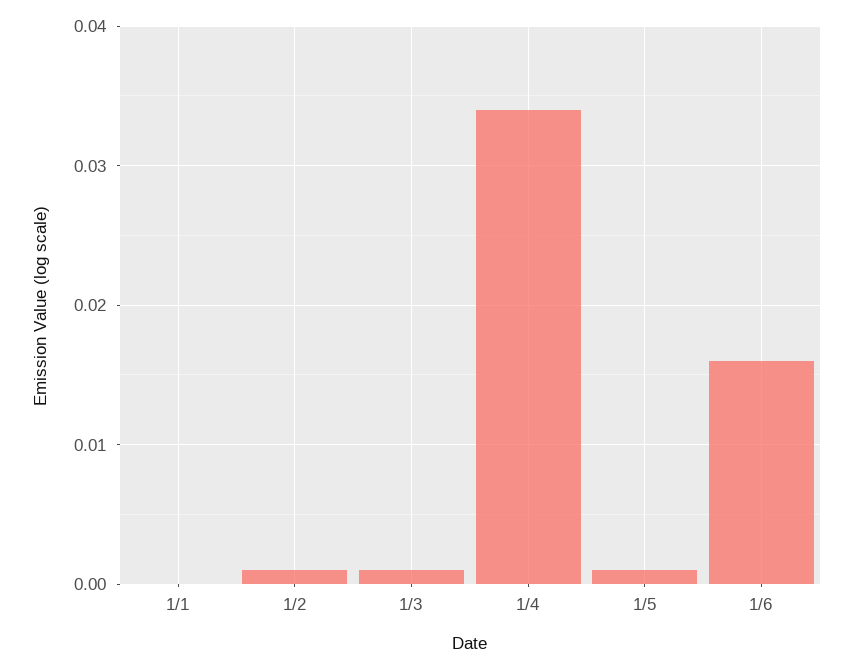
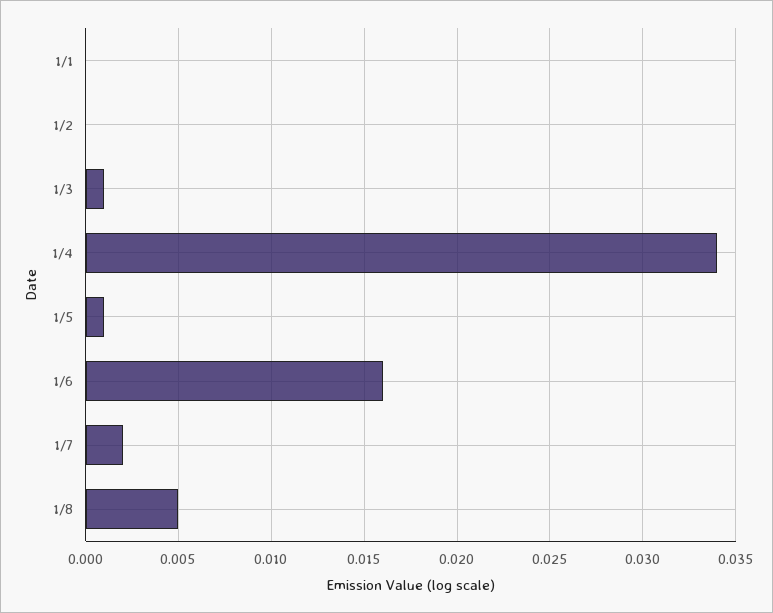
1/2: 0.001 -> 0
1/7: none -> 0.002
1/8: none -> 0.005

